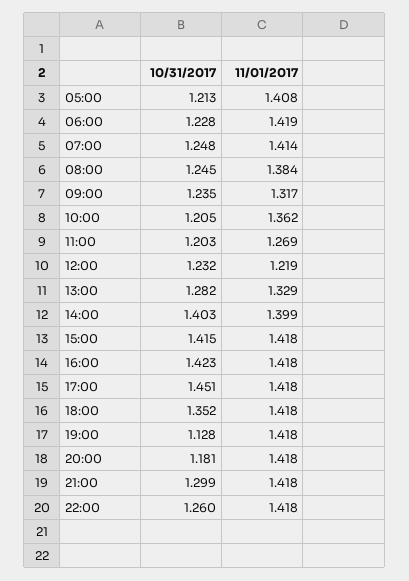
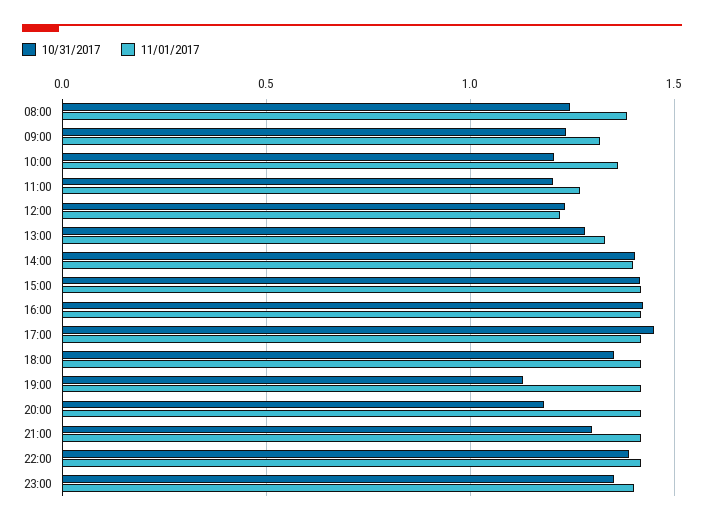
10/31/2017, 05:00: 1.213 -> none
11/01/2017, 05:00: 1.408 -> none
10/31/2017, 06:00: 1.228 -> none
11/01/2017, 06:00: 1.419 -> none
10/31/2017, 07:00: 1.248 -> none
11/01/2017, 07:00: 1.414 -> none
10/31/2017, 22:00: 1.26 -> 1.4
10/31/2017, 23:00: none -> 1.35
11/01/2017, 23:00: none -> 1.4

